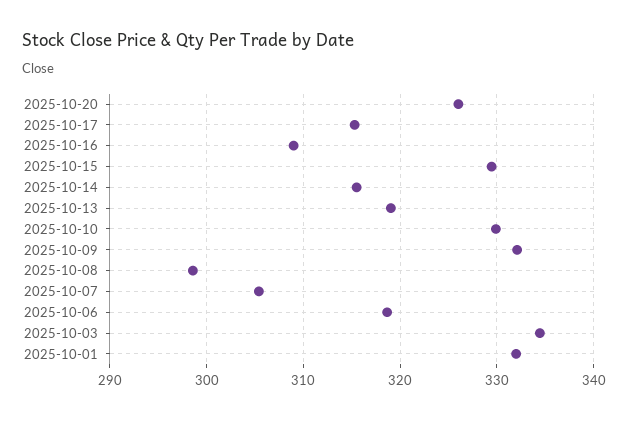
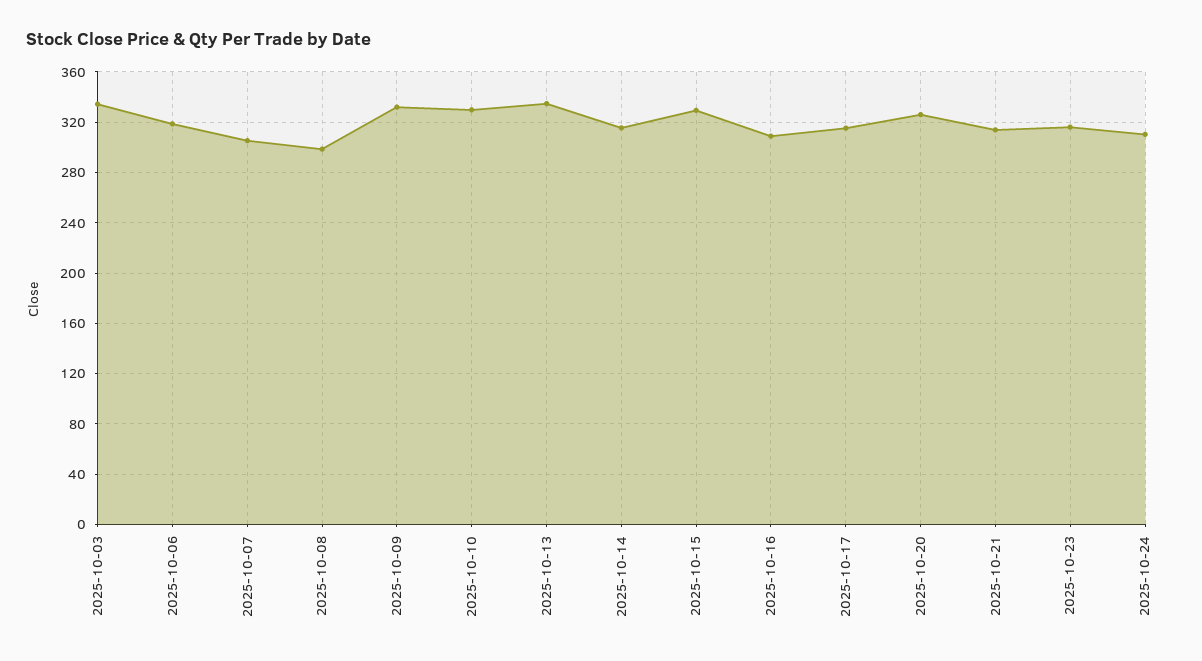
2025-10-13: 319 -> 335
2025-10-01: 332 -> none
2025-10-21: none -> 315
2025-10-23: none -> 315
2025-10-24: none -> 310

